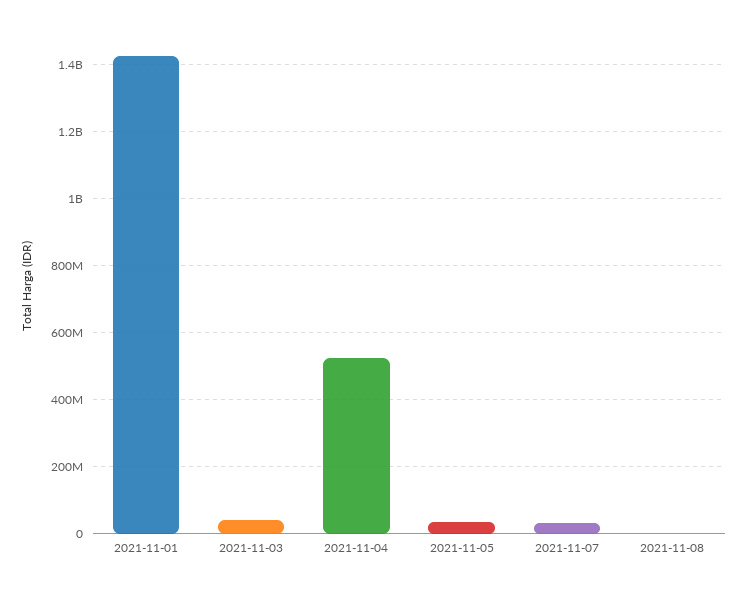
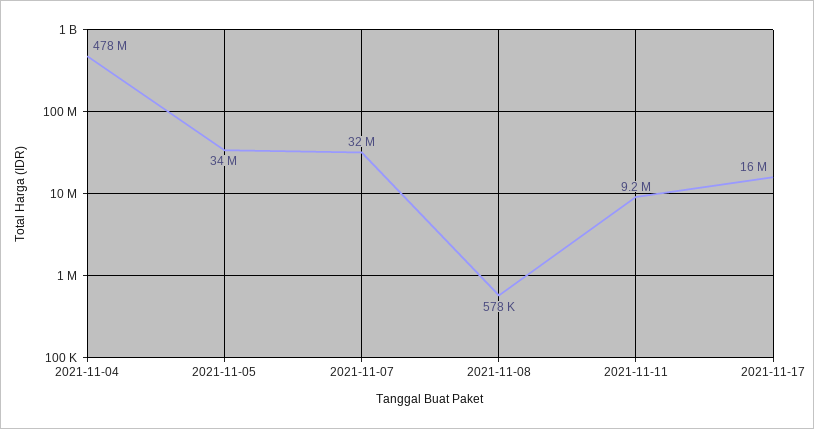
2021-11-01: 1420000000 -> none
2021-11-03: 40000000 -> none
2021-11-04: 520000000 -> 478000000
2021-11-11: none -> 9200000
2021-11-17: none -> 16000000

